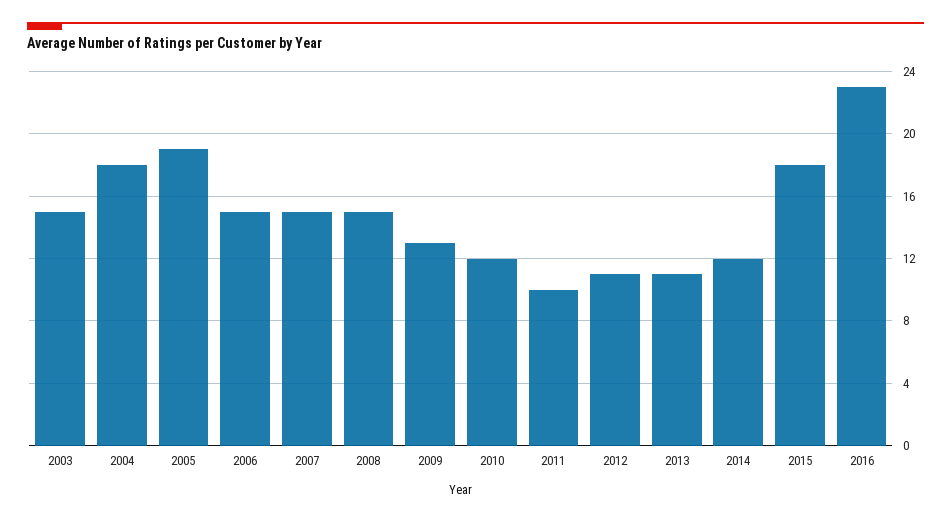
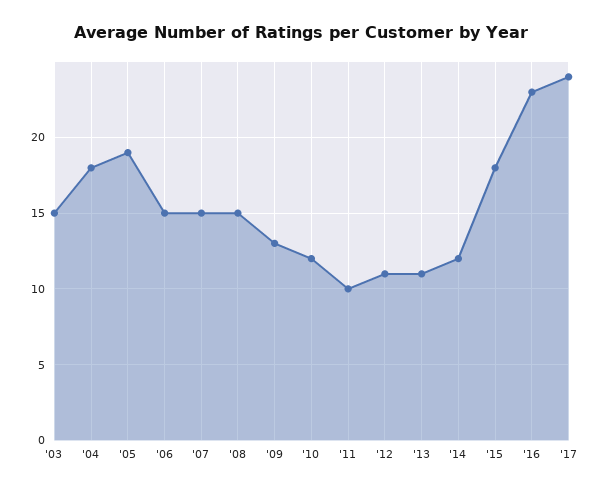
'17: none -> 24

